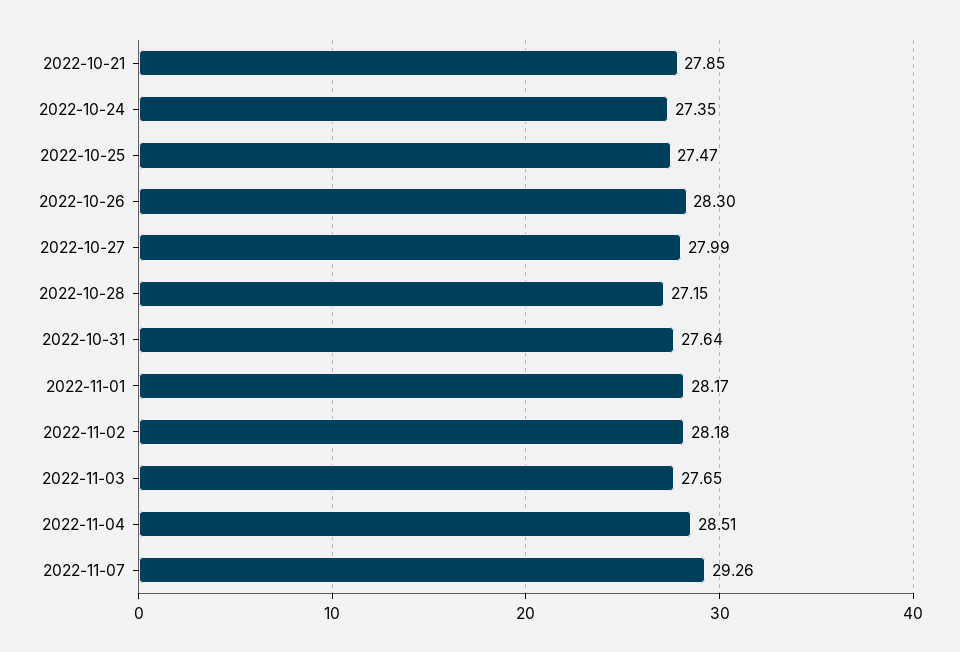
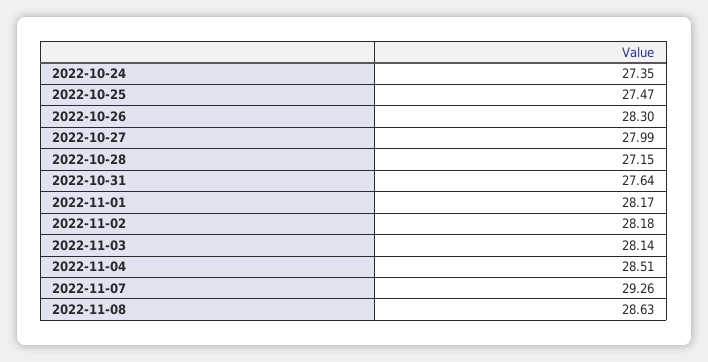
2022-10-21: 27.85 -> none
2022-11-03: 27.65 -> 28.14
2022-11-08: none -> 28.63

